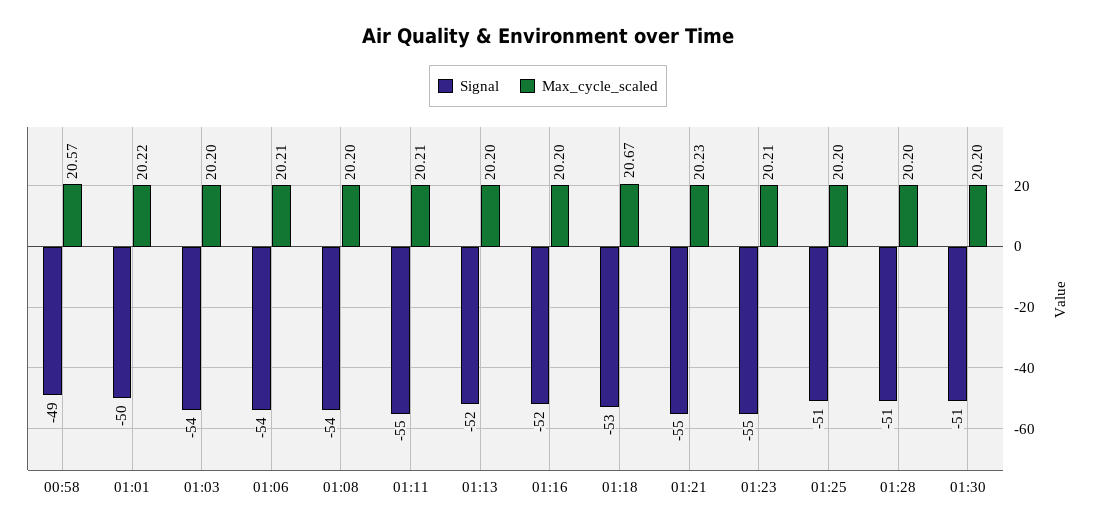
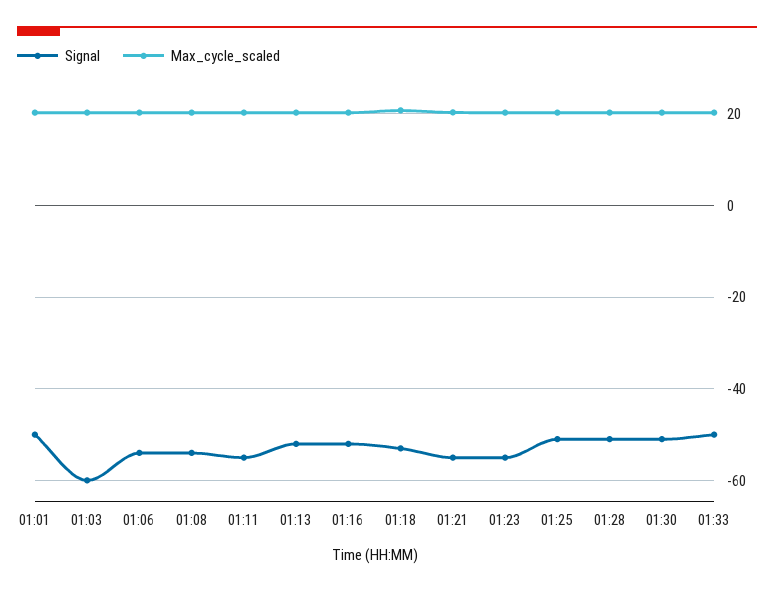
Signal, 00:58: -49 -> none
Max_cycle_scaled, 00:58: 20.57 -> none
Signal, 01:03: -54 -> -60
Signal, 01:33: none -> -50
Max_cycle_scaled, 01:33: none -> 20

